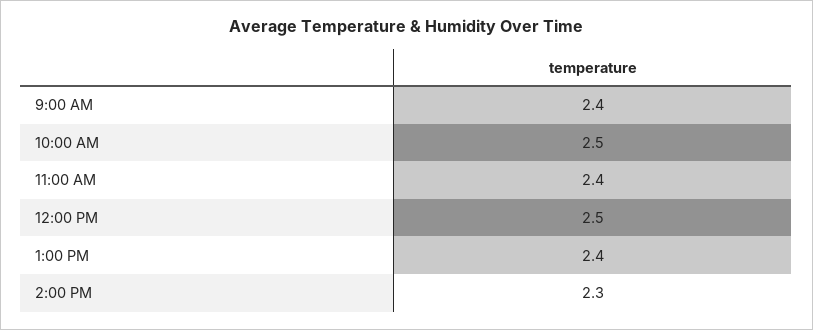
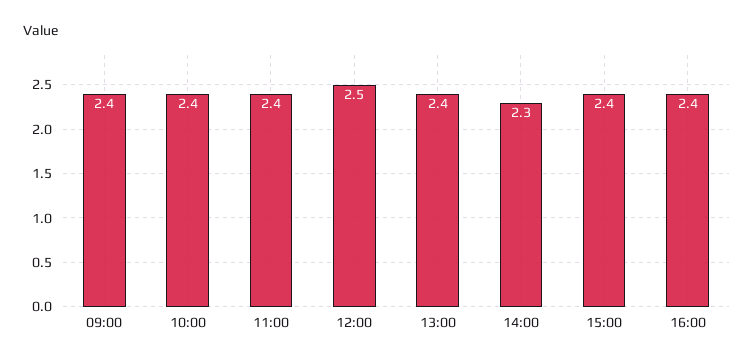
10:00 AM: 2.5 -> 2.4
15:00: none -> 2.4
16:00: none -> 2.4

